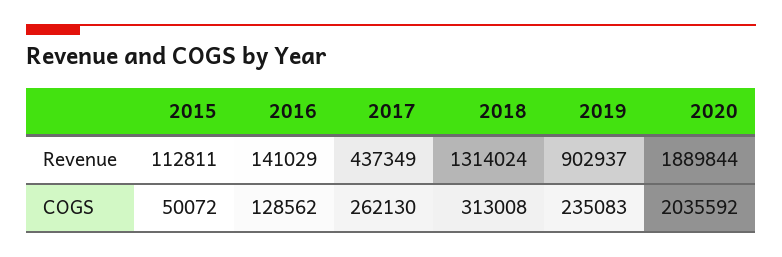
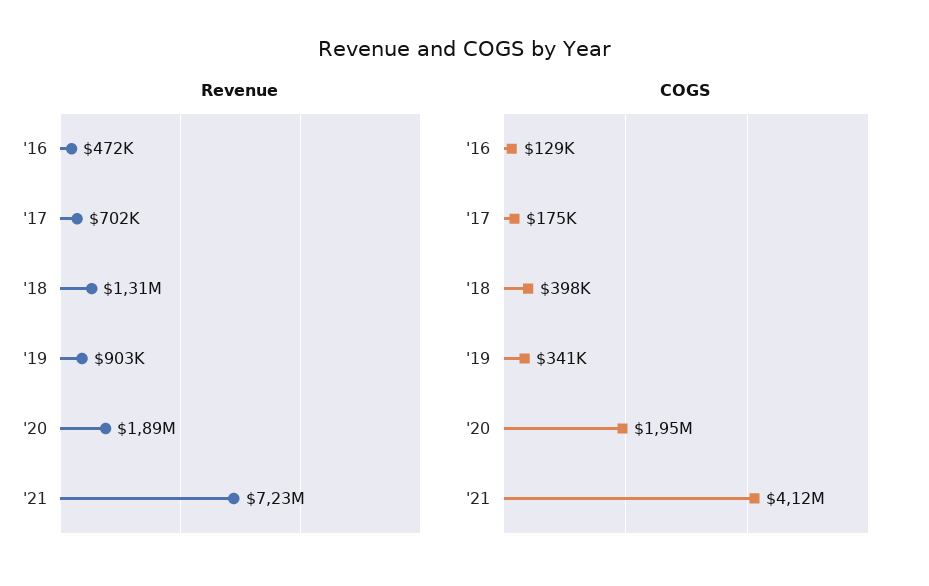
Revenue, 2015: 112811 -> none
Revenue, 2016: 141029 -> 472000
Revenue, 2017: 437349 -> 702000
COGS, 2015: 50072 -> none
COGS, 2017: 262130 -> 175000
COGS, 2018: 313008 -> 398000
COGS, 2019: 235083 -> 341000
COGS, 2020: 2035592 -> 1950000
Revenue, '21: none -> 7230000
COGS, '21: none -> 4120000

